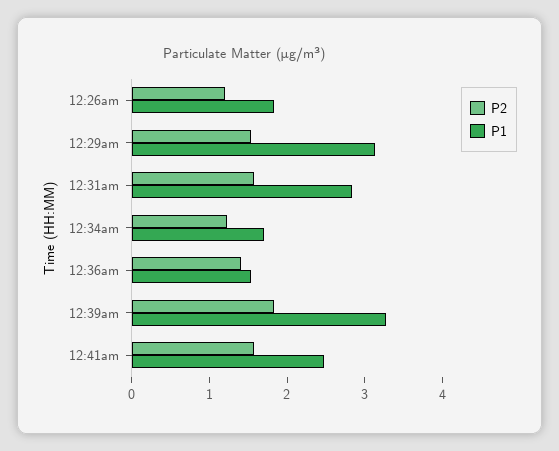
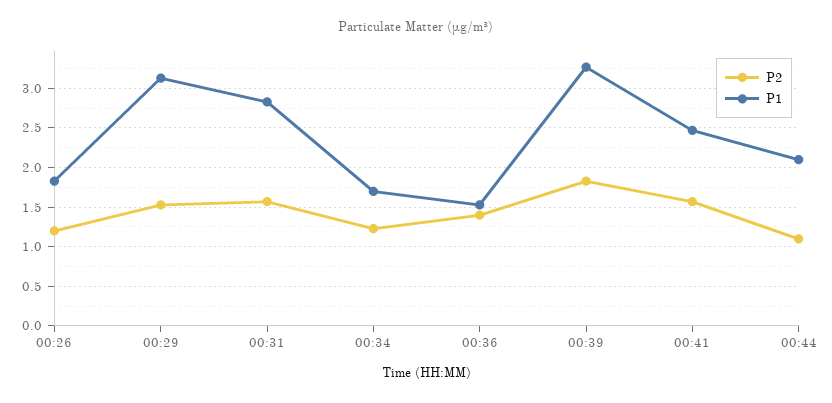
P2, 00:44: none -> 1.1
P1, 00:44: none -> 2.1

